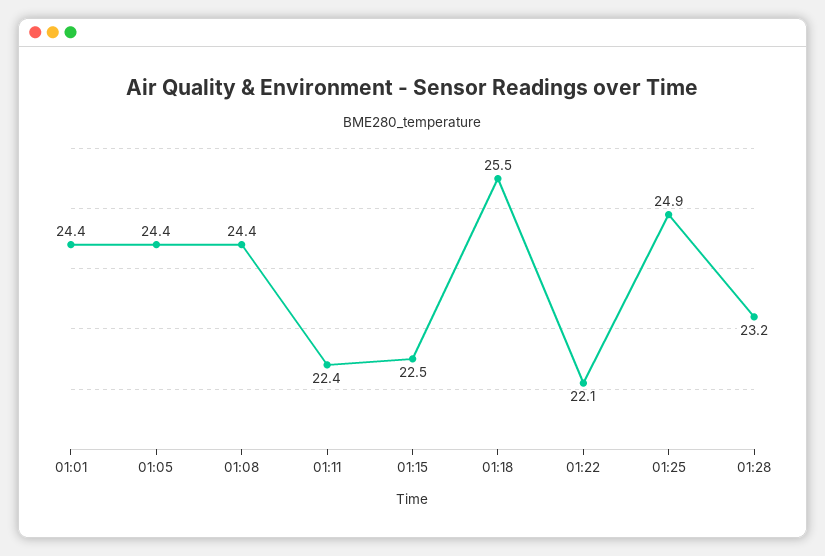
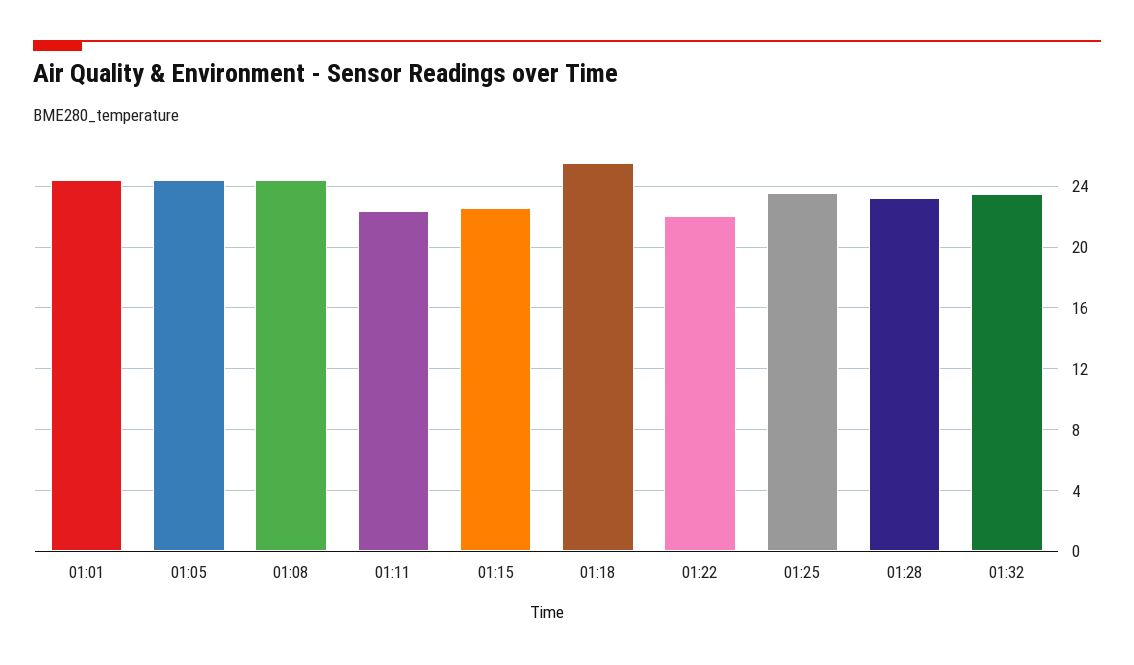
01:25: 24.9 -> 23.5
01:32: none -> 23.5

